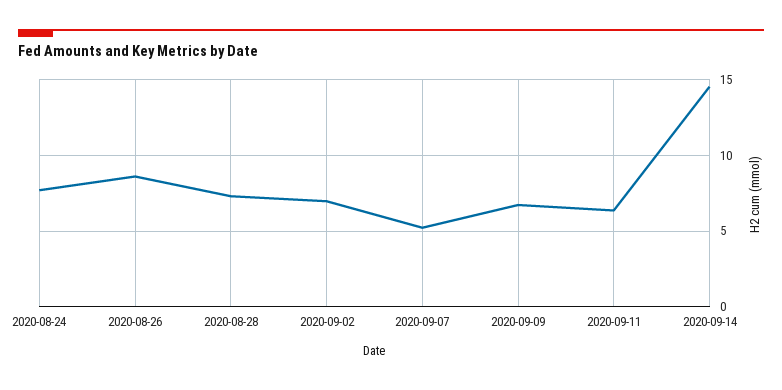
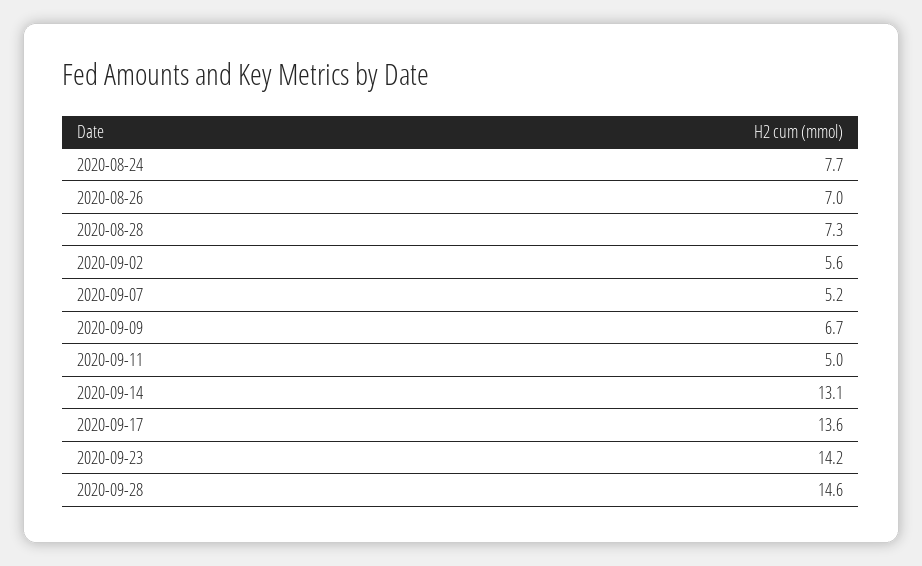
2020-08-26: 8.5 -> 7
2020-09-02: 7 -> 5.6
2020-09-11: 6.5 -> 5
2020-09-14: 14.5 -> 13.1
2020-09-17: none -> 13.6
2020-09-23: none -> 14.2
2020-09-28: none -> 14.6

